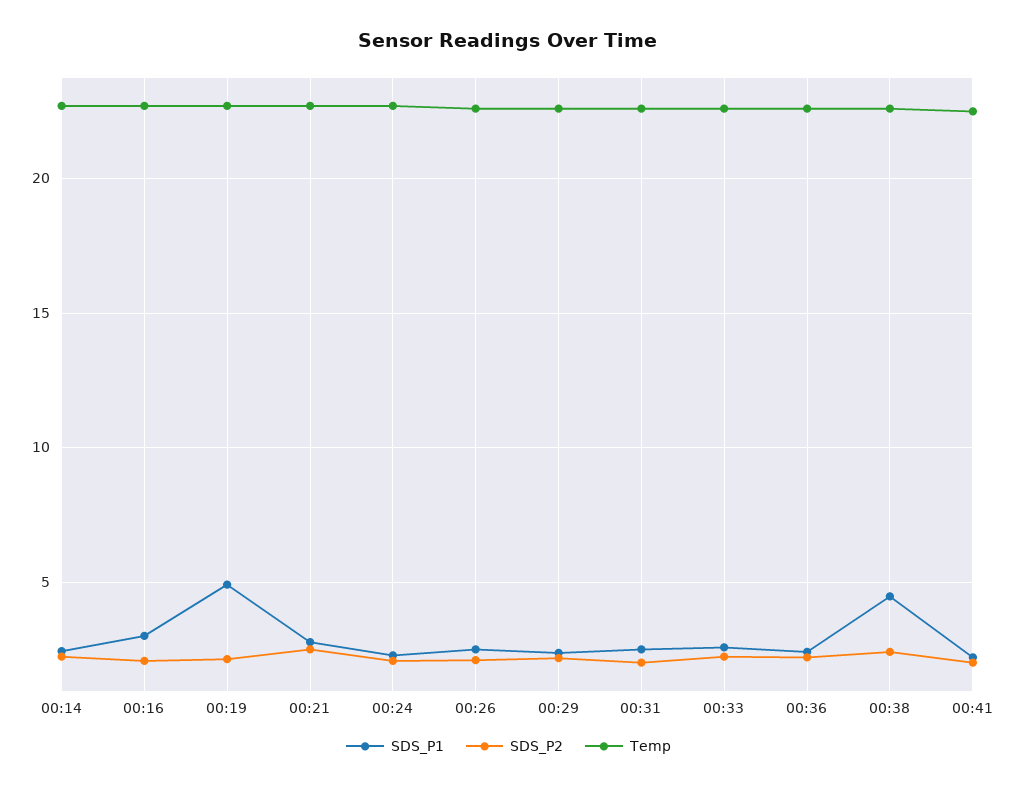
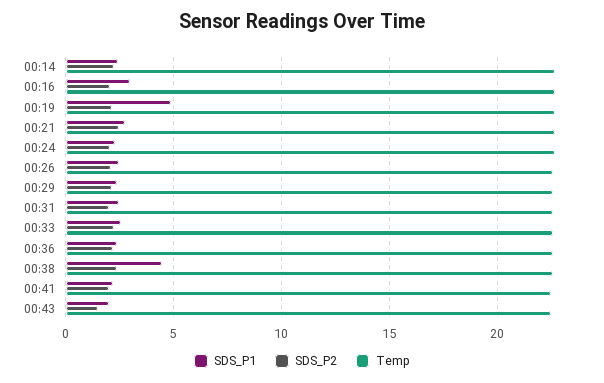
SDS_P1, 00:43: none -> 2
SDS_P2, 00:43: none -> 1.5
Temp, 00:43: none -> 22.5

